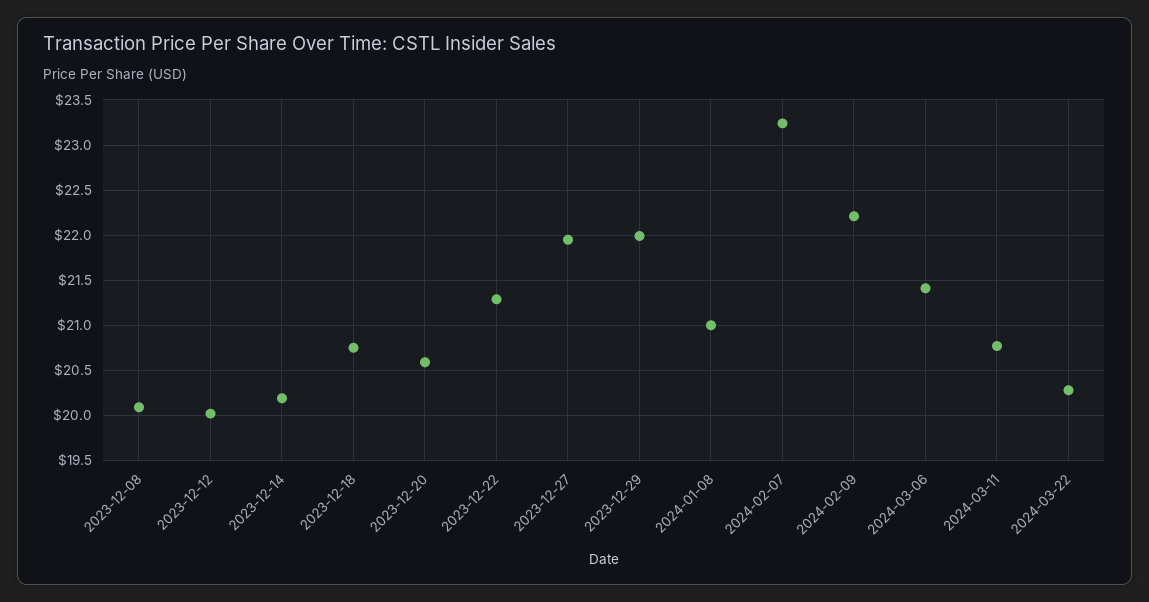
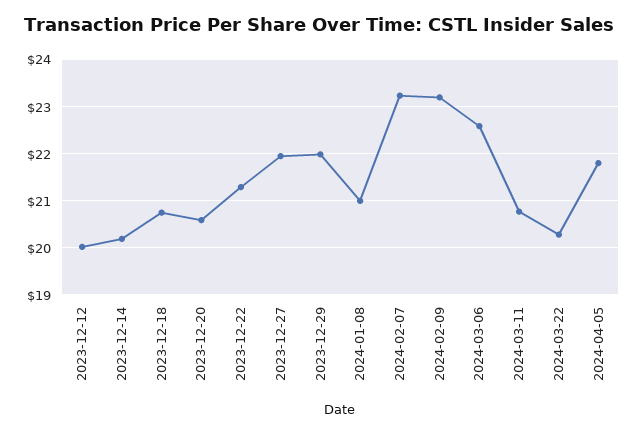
2023-12-08: 20.1 -> none
2024-02-09: 22.2 -> 23.2
2024-03-06: 21.4 -> 22.6
2024-04-05: none -> 21.8

